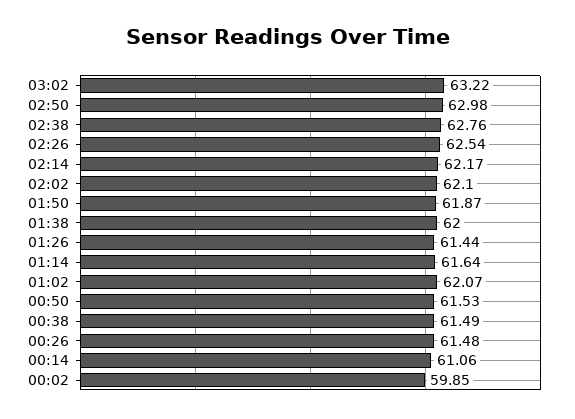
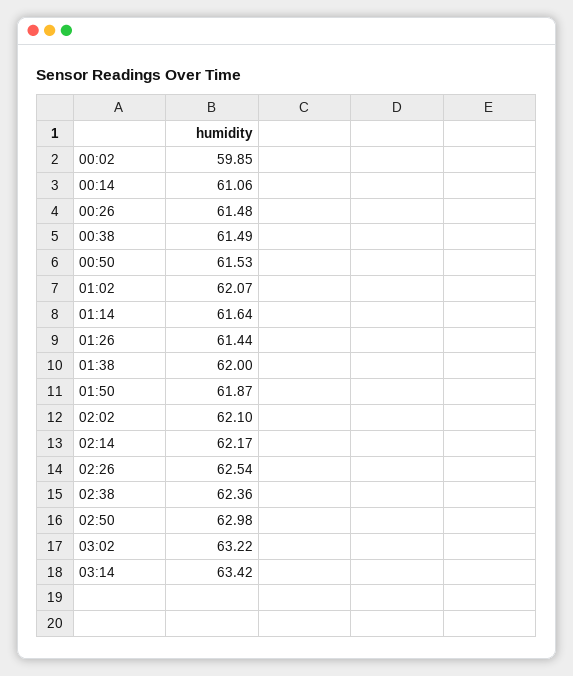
02:38: 62.76 -> 62.36
03:14: none -> 63.42

